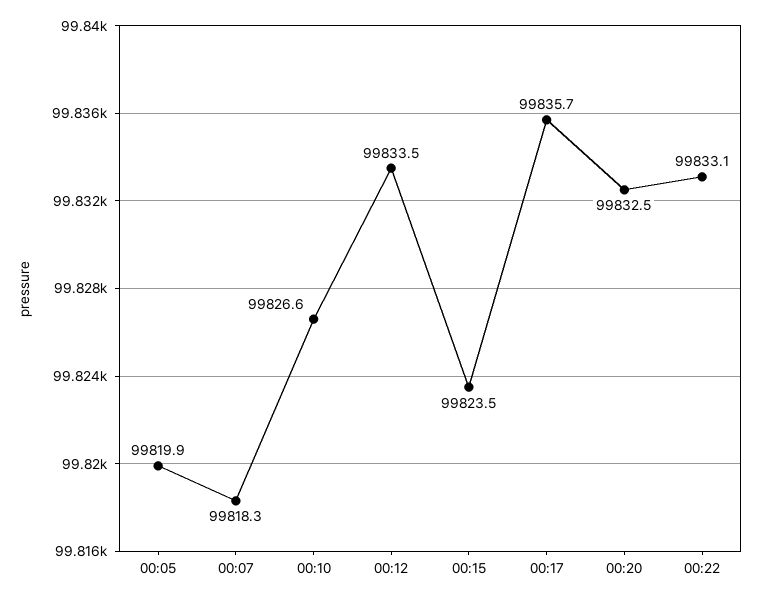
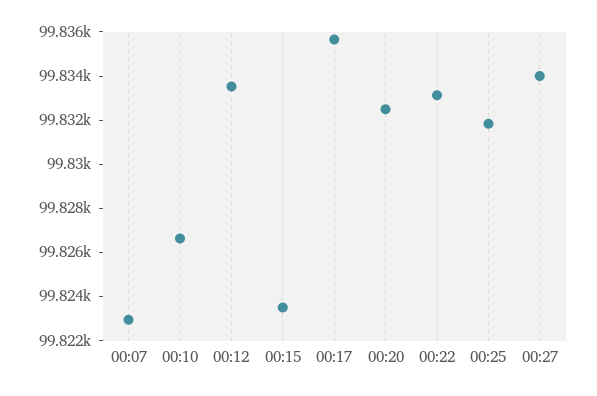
00:05: 99819.9 -> none
00:07: 99818.3 -> 99823
00:25: none -> 99832
00:27: none -> 99834

